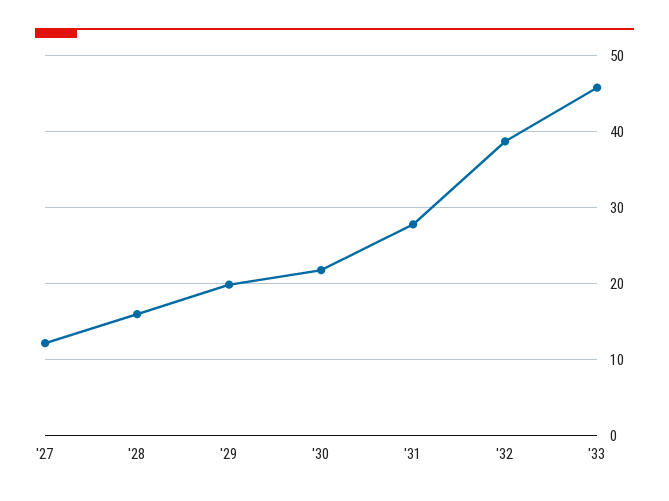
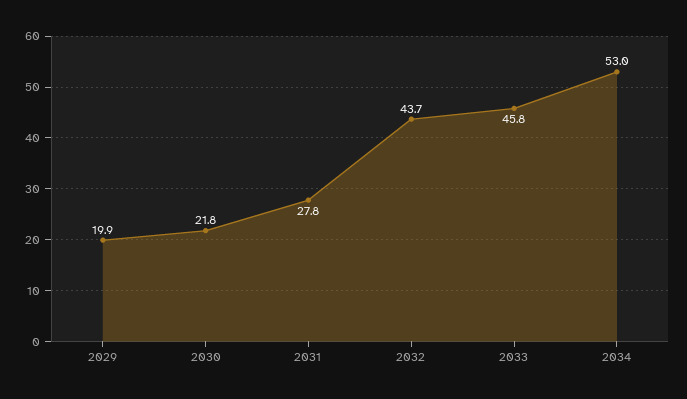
'27: 12 -> none
'28: 16 -> none
'32: 39 -> 43.7
2034: none -> 53

